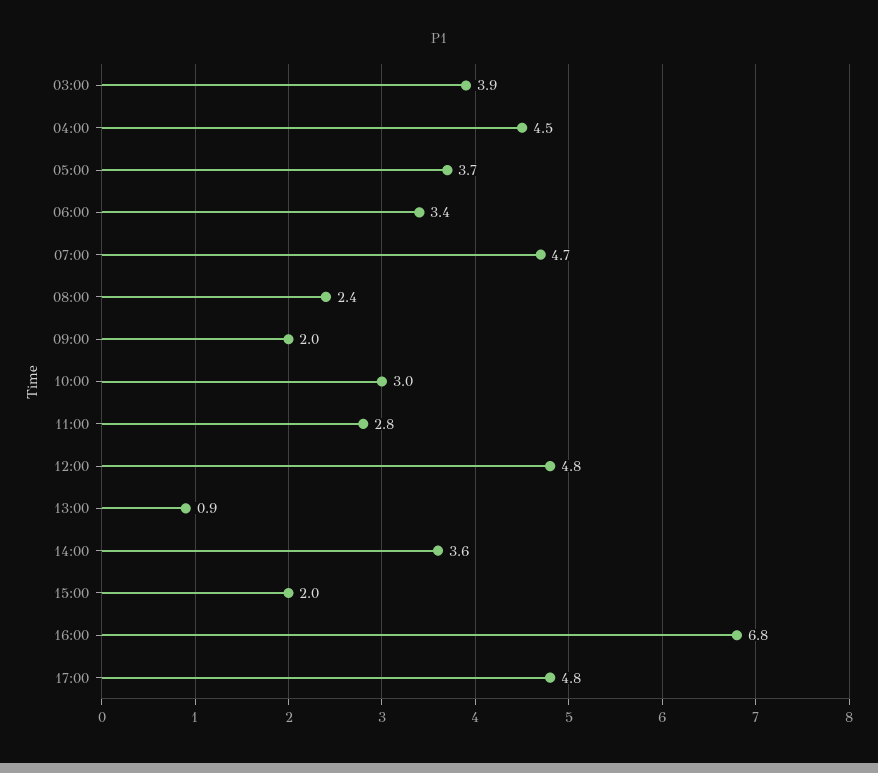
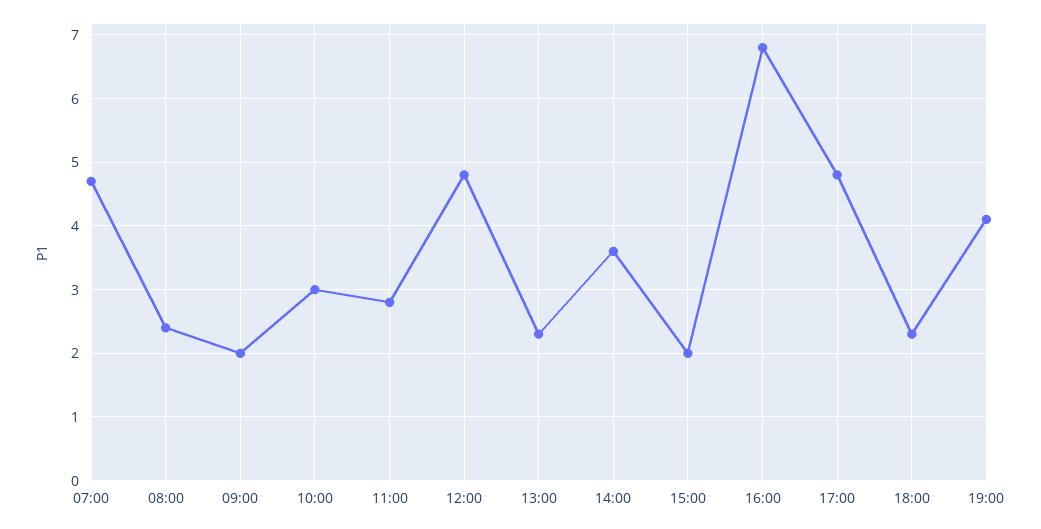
03:00: 3.9 -> none
04:00: 4.5 -> none
05:00: 3.7 -> none
06:00: 3.4 -> none
13:00: 0.9 -> 2.3
18:00: none -> 2.3
19:00: none -> 4.1

